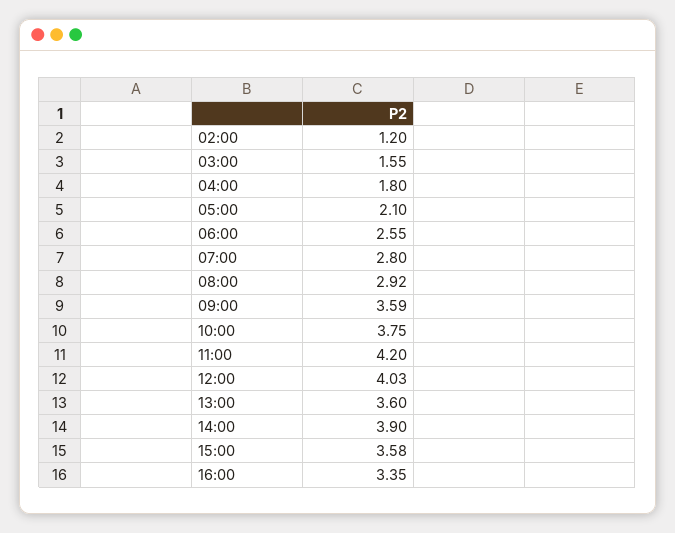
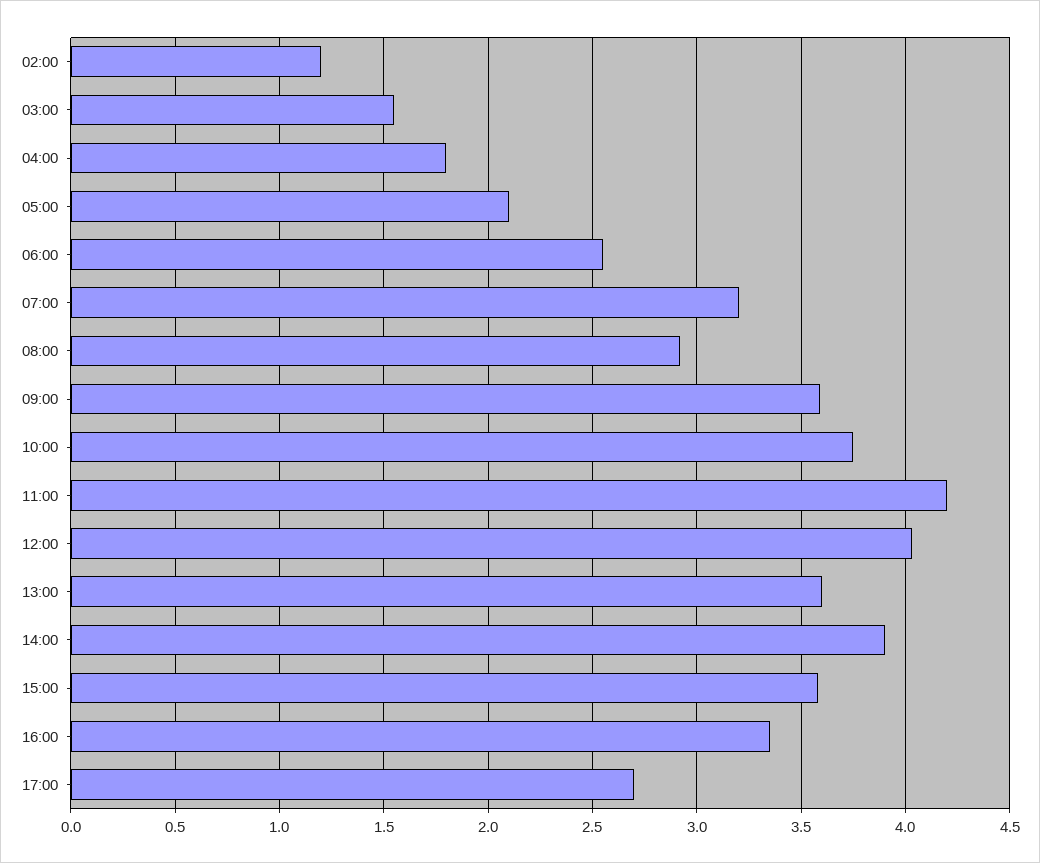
07:00: 2.8 -> 3.2
17:00: none -> 2.7

